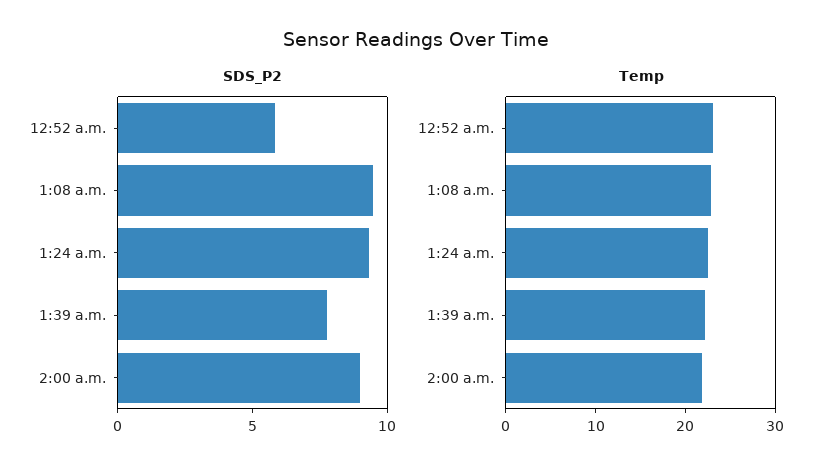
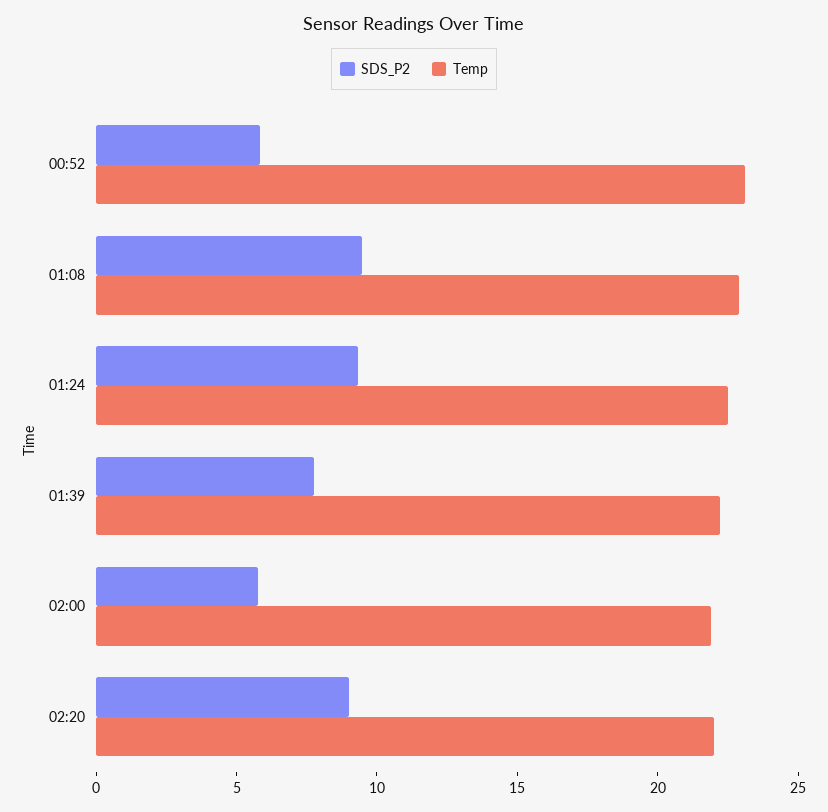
SDS_P2, 2:00 a.m.: 9 -> 6
SDS_P2, 02:20: none -> 9
Temp, 02:20: none -> 22

